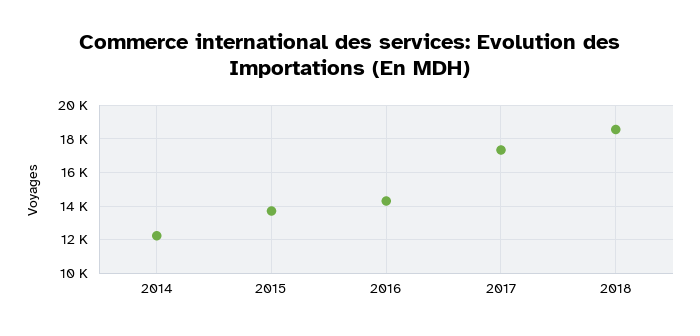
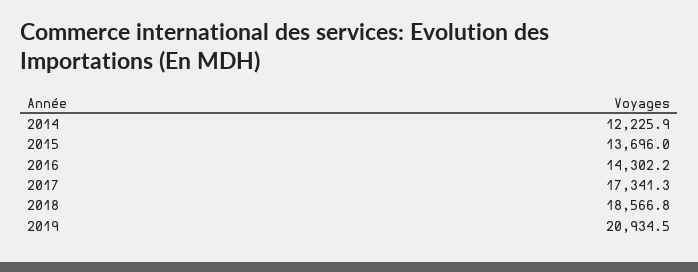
2019: none -> 20934.5

